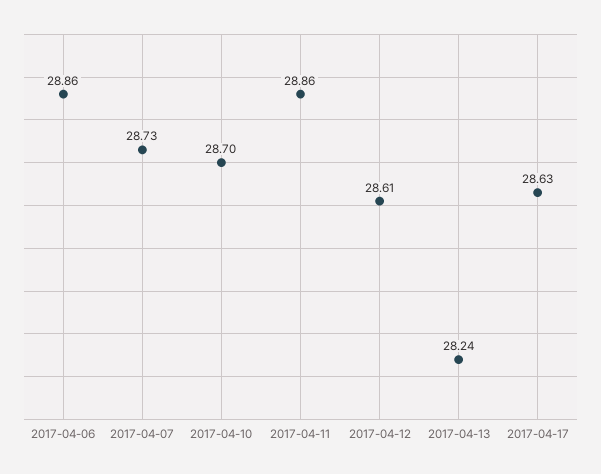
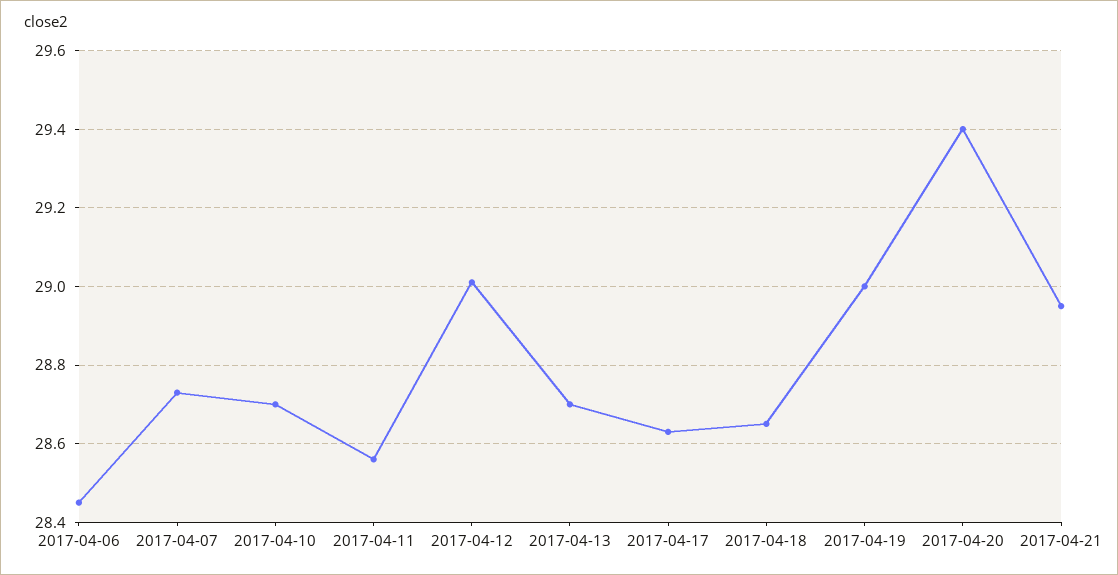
2017-04-06: 28.86 -> 28.45
2017-04-11: 28.86 -> 28.55
2017-04-12: 28.61 -> 29
2017-04-13: 28.24 -> 28.7
2017-04-18: none -> 28.65
2017-04-19: none -> 29
2017-04-20: none -> 29.4
2017-04-21: none -> 28.95

